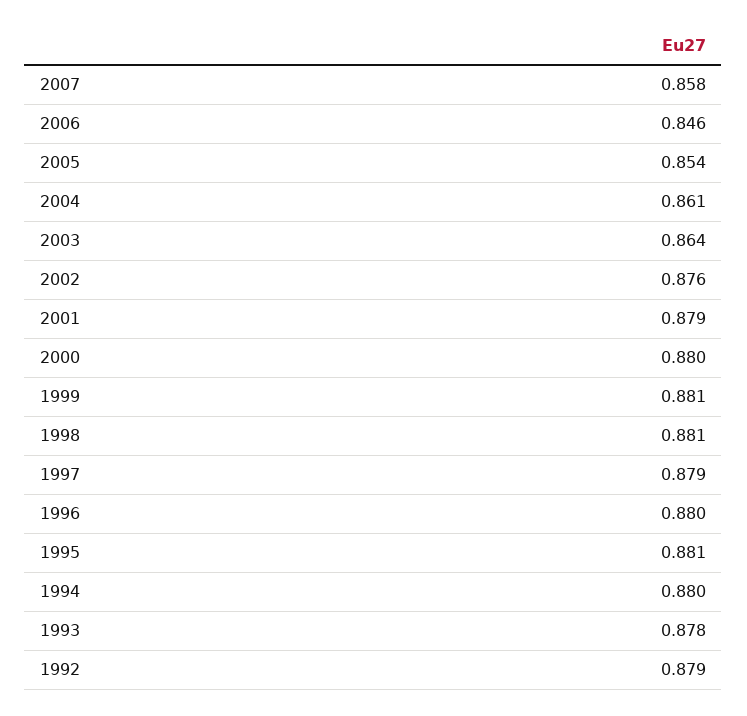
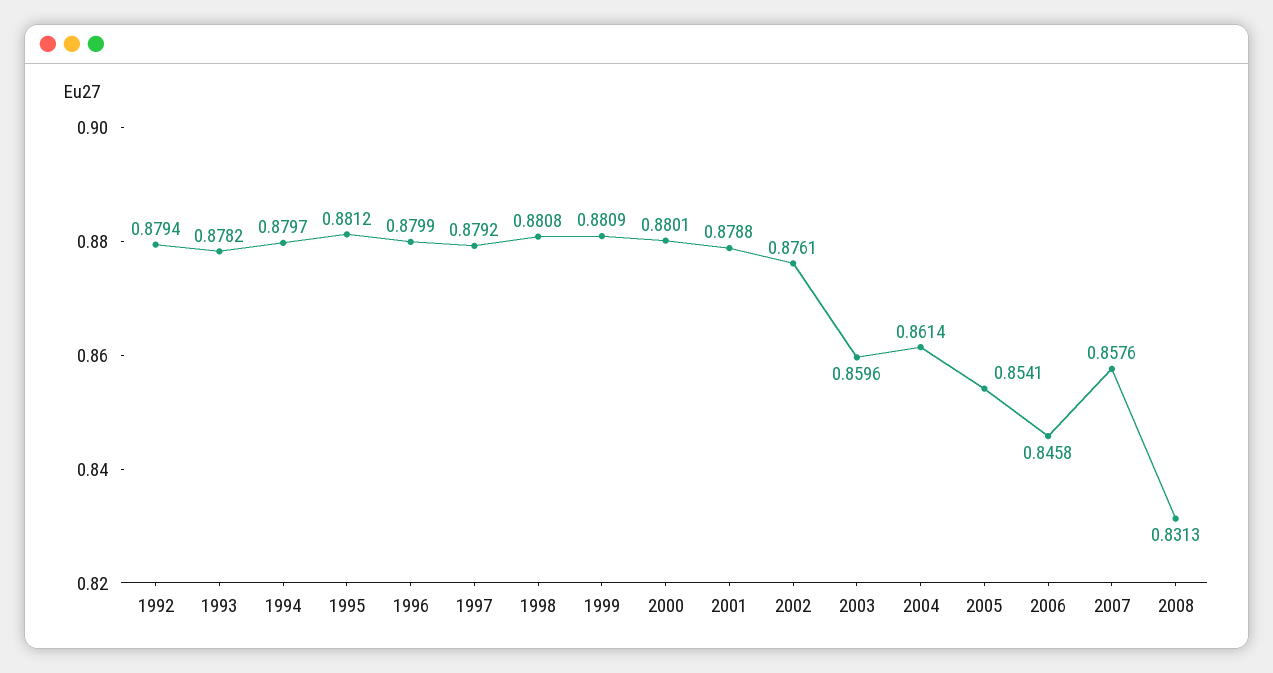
2003: 0.864 -> 0.8596
2008: none -> 0.8313

